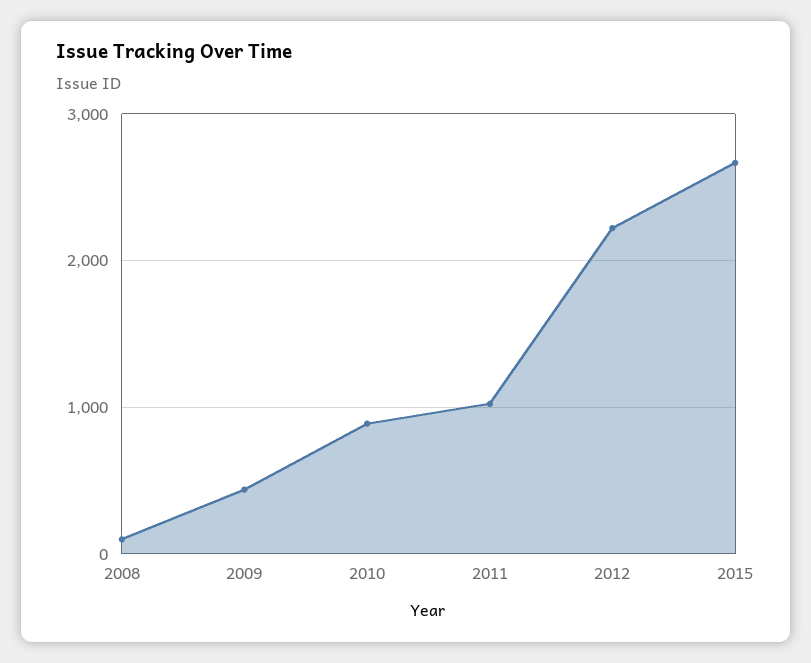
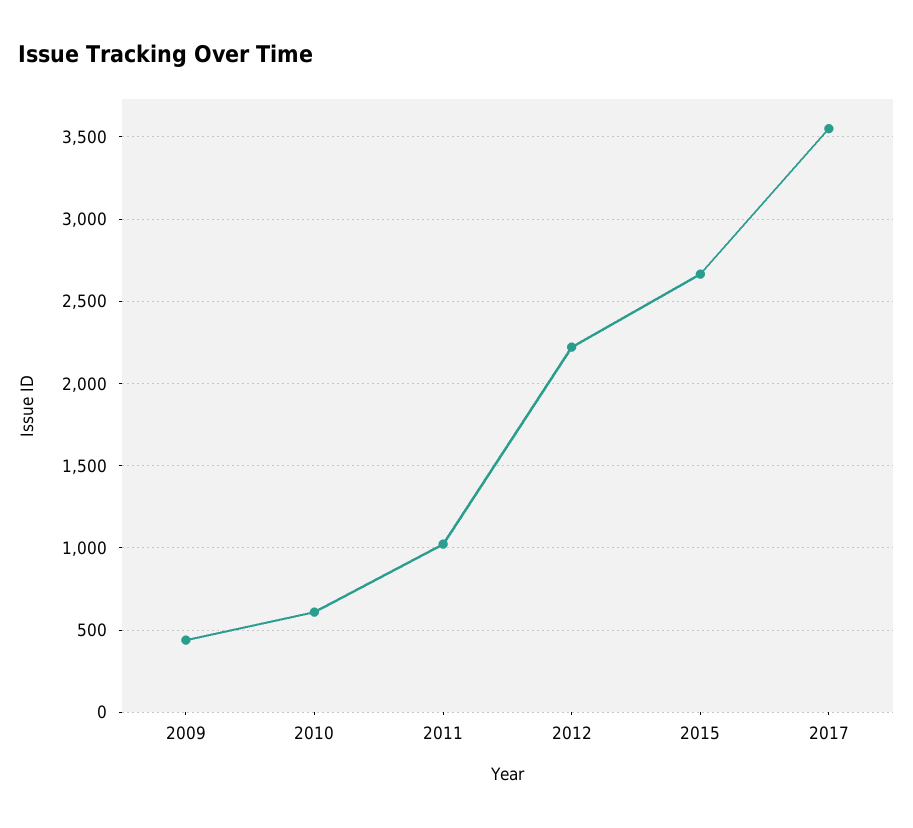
2008: 100 -> none
2010: 900 -> 600
2017: none -> 3550

